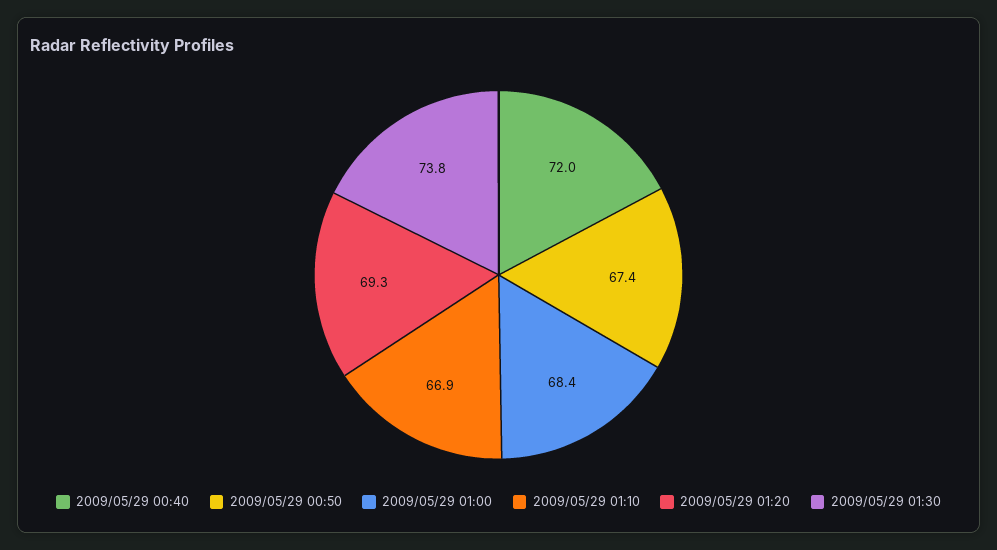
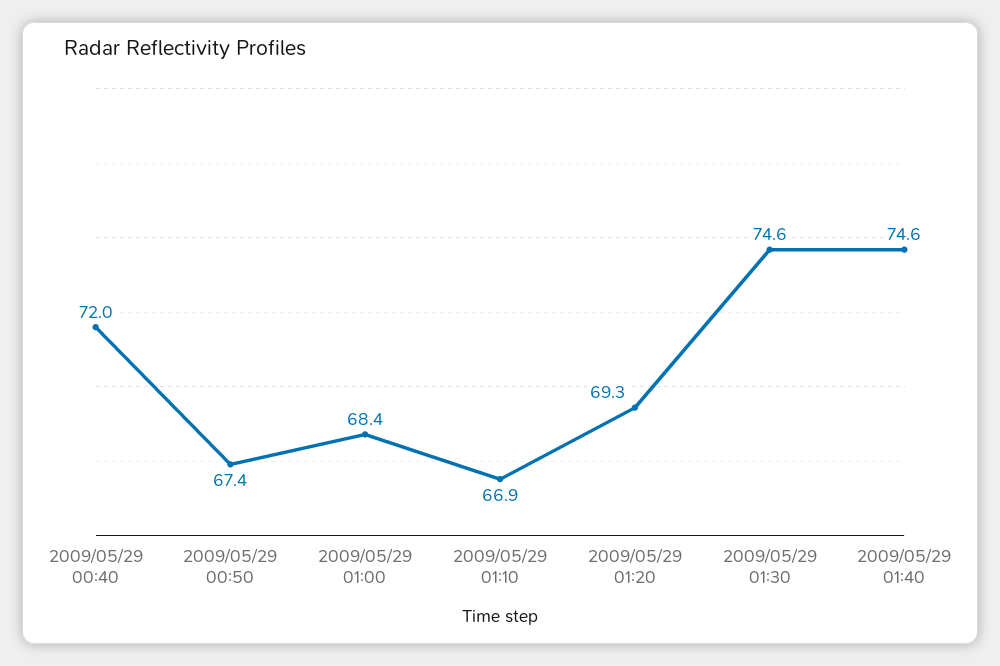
2009/05/29 01:30: 73.8 -> 74.6
2009/05/29 01:40: none -> 74.6

